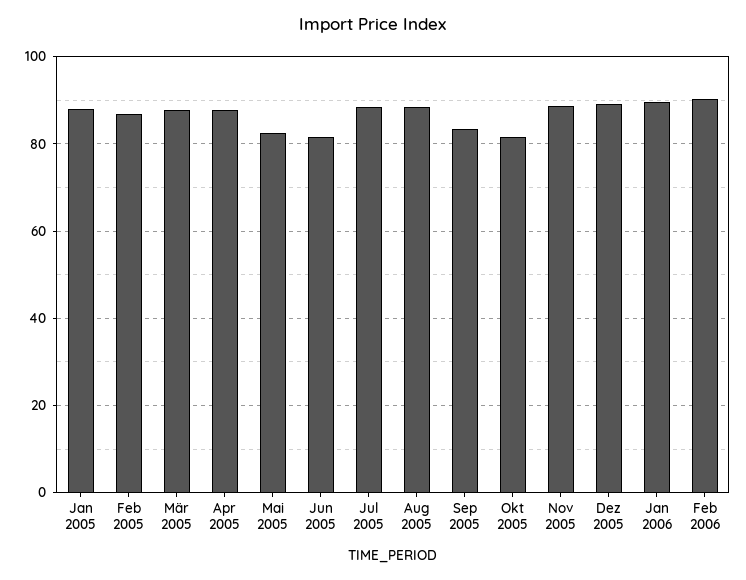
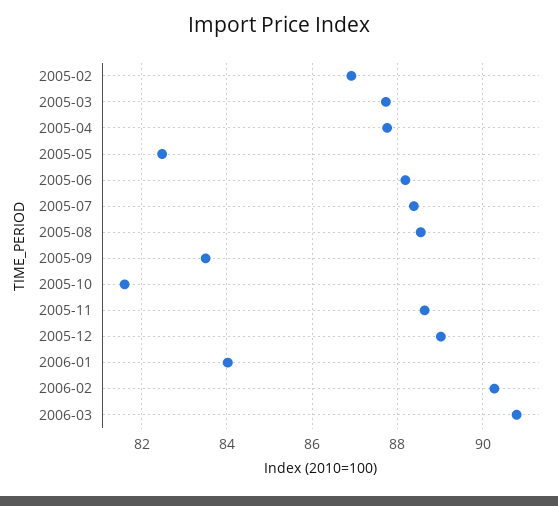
Jan 2005: 88 -> none
Jun 2005: 82 -> 88.2
Jan 2006: 90 -> 84
2006-03: none -> 90.8

